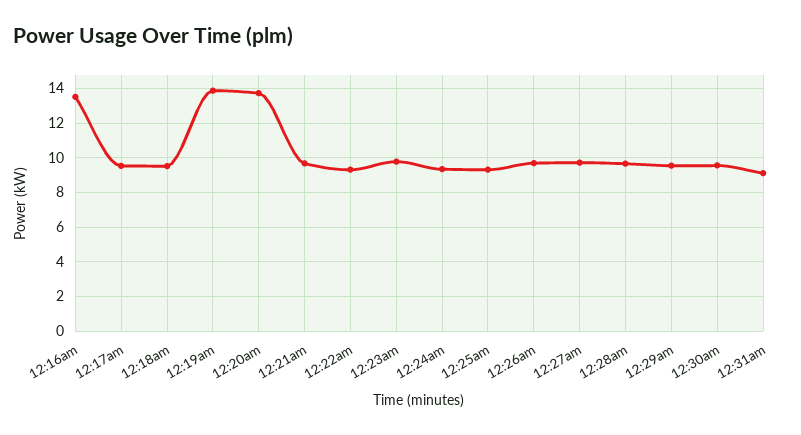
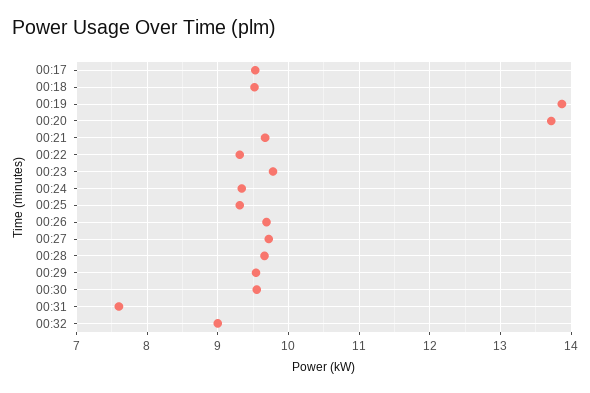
12:16am: 13.5 -> none
12:31am: 9 -> 7.6
00:32: none -> 9

